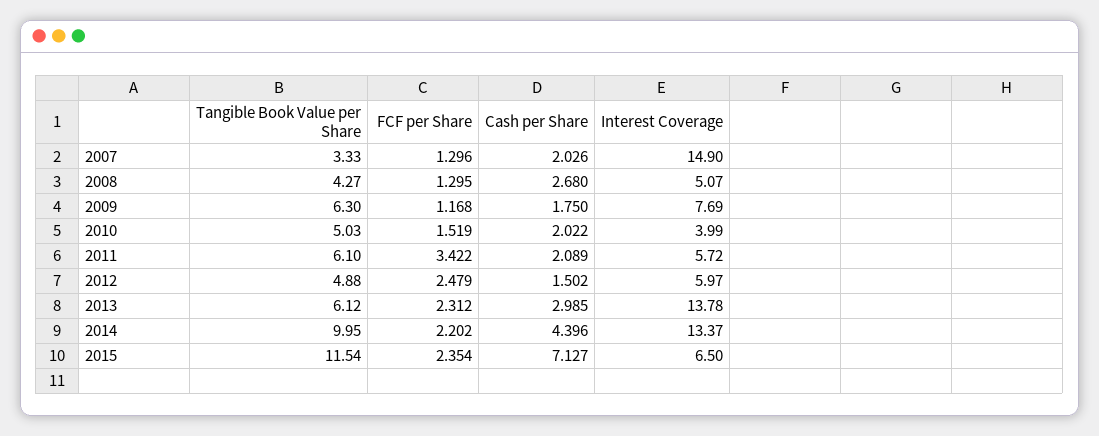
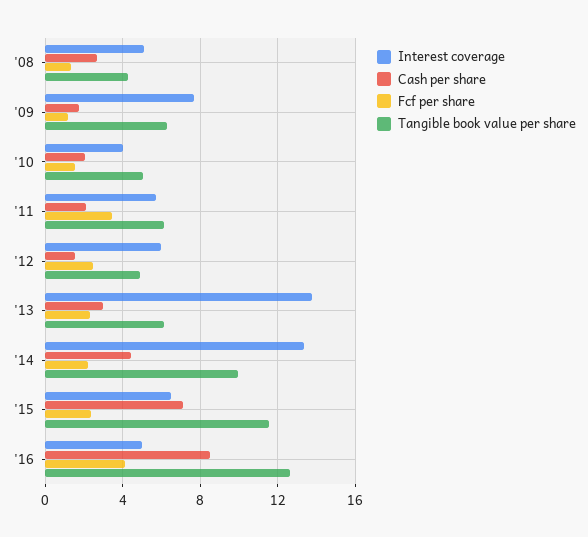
Tangible Book Value per Share, 2007: 3.33 -> none
FCF per Share, 2007: 1.296 -> none
Cash per Share, 2007: 2.026 -> none
Interest Coverage, 2007: 14.9 -> none
Interest Coverage, '16: none -> 5
Cash per Share, '16: none -> 8.5
FCF per Share, '16: none -> 4
Tangible Book Value per Share, '16: none -> 12.5

